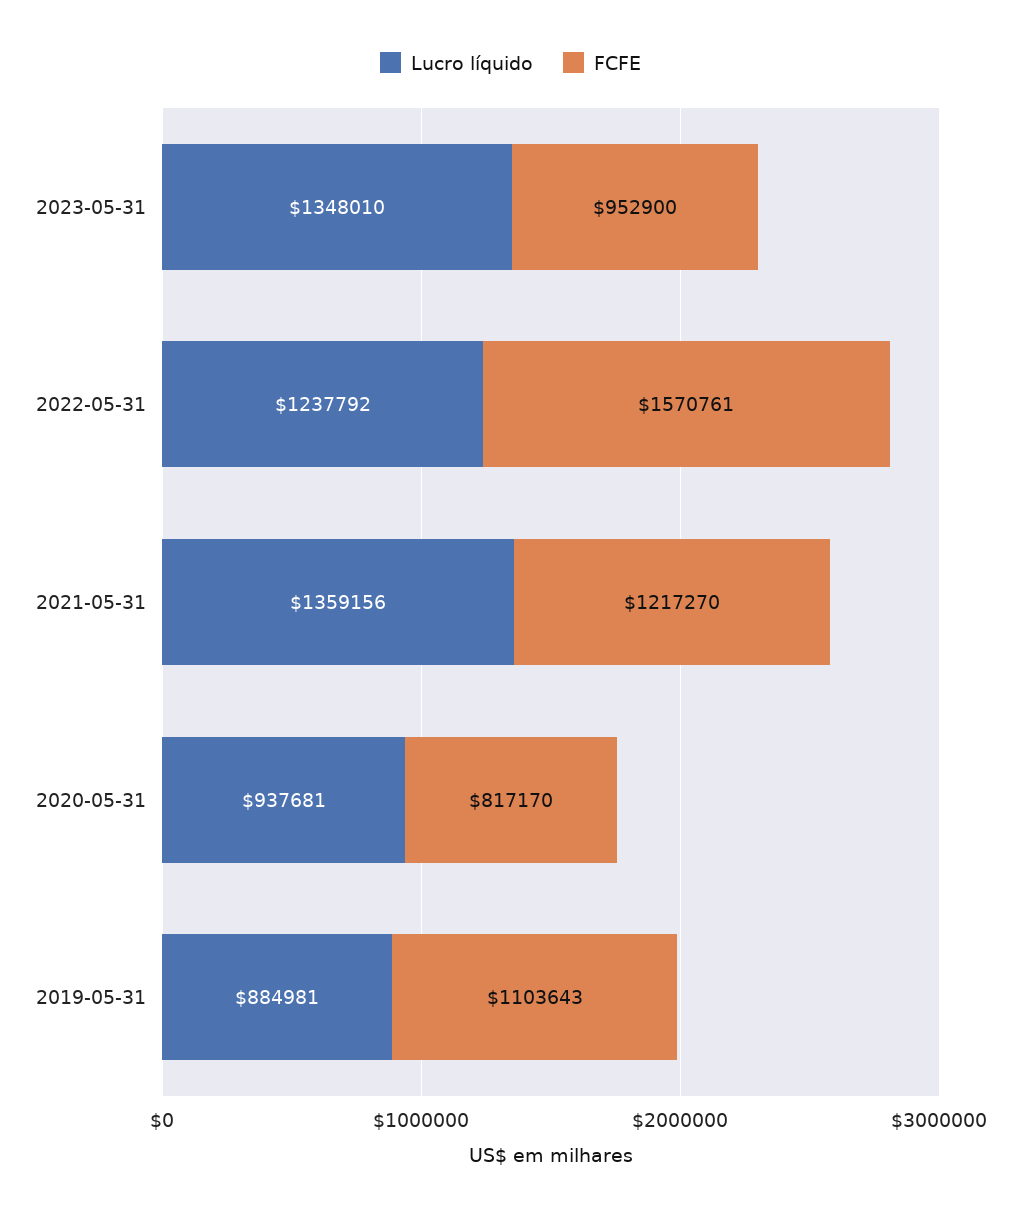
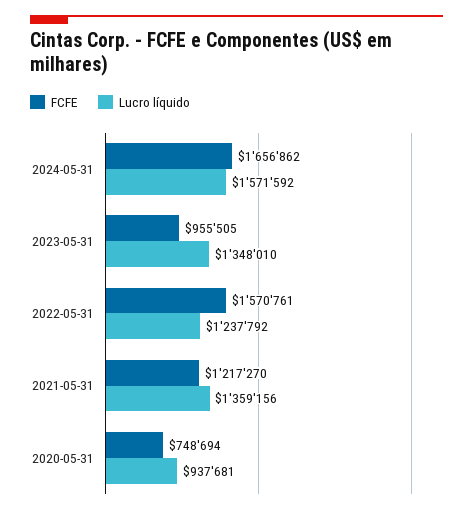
FCFE, 2023-05-31: 952900 -> 955505
FCFE, 2020-05-31: 817170 -> 748694
Lucro líquido, 2019-05-31: 884981 -> none
FCFE, 2019-05-31: 1103643 -> none
FCFE, 2024-05-31: none -> 1656862
Lucro líquido, 2024-05-31: none -> 1571592

